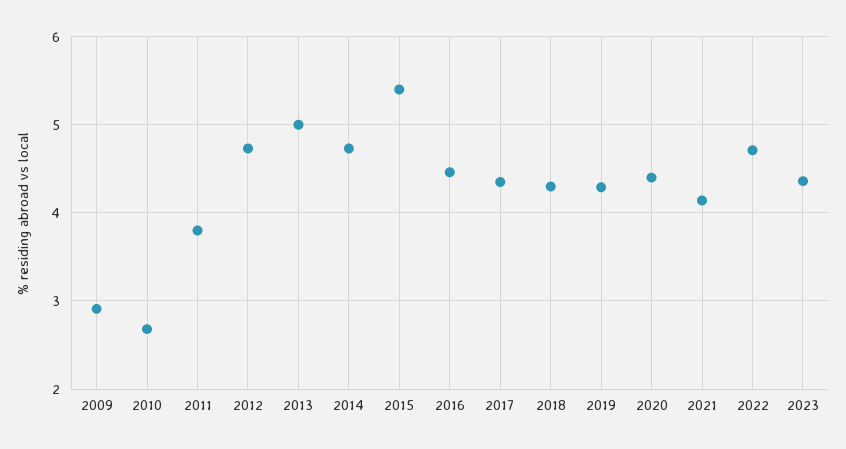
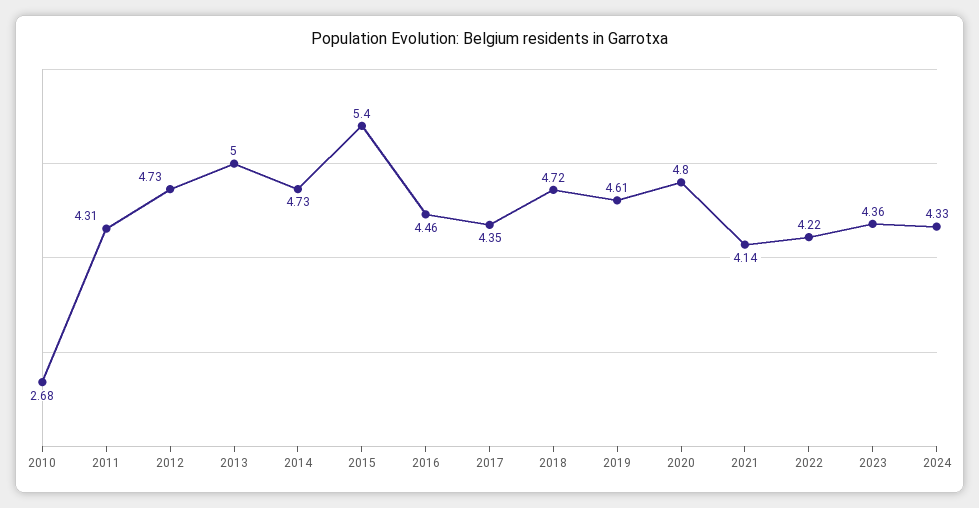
2009: 2.9 -> none
2011: 3.8 -> 4.31
2018: 4.3 -> 4.72
2019: 4.3 -> 4.61
2020: 4.4 -> 4.8
2022: 4.7 -> 4.22
2024: none -> 4.33

